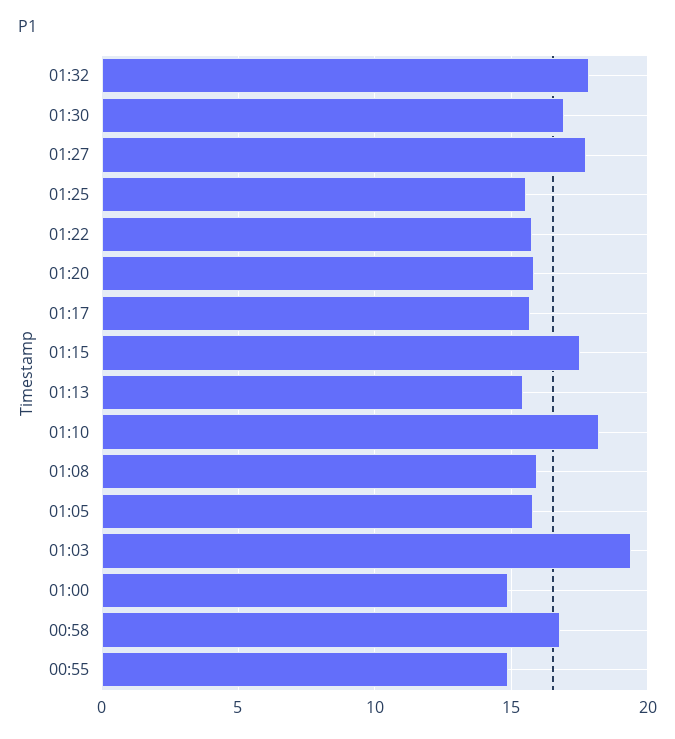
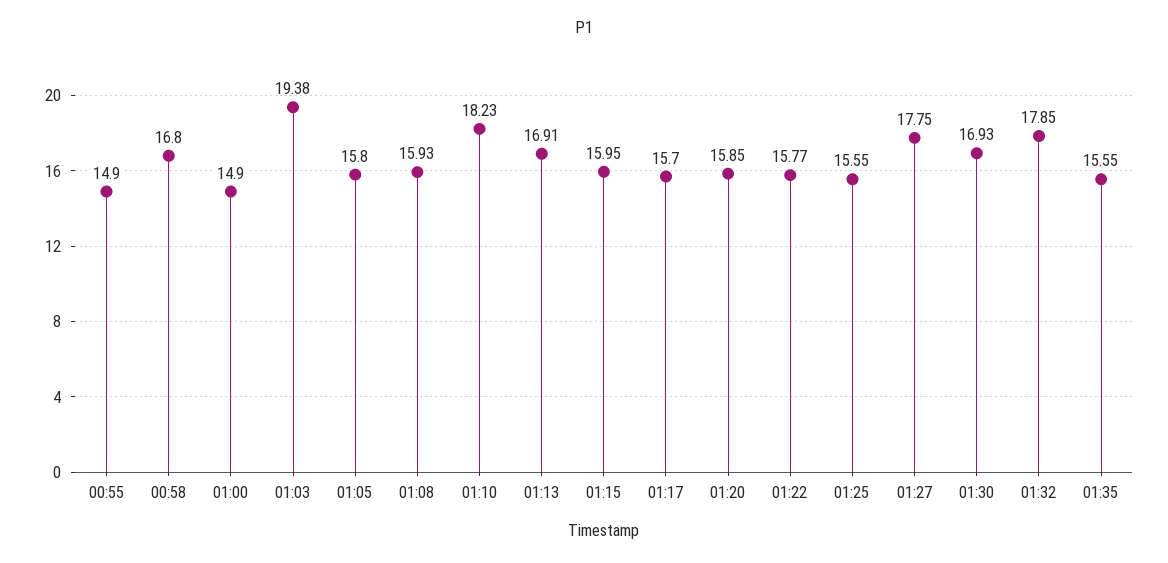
01:15: 17.5 -> 15.95
01:13: 15.5 -> 16.91
01:35: none -> 15.55

